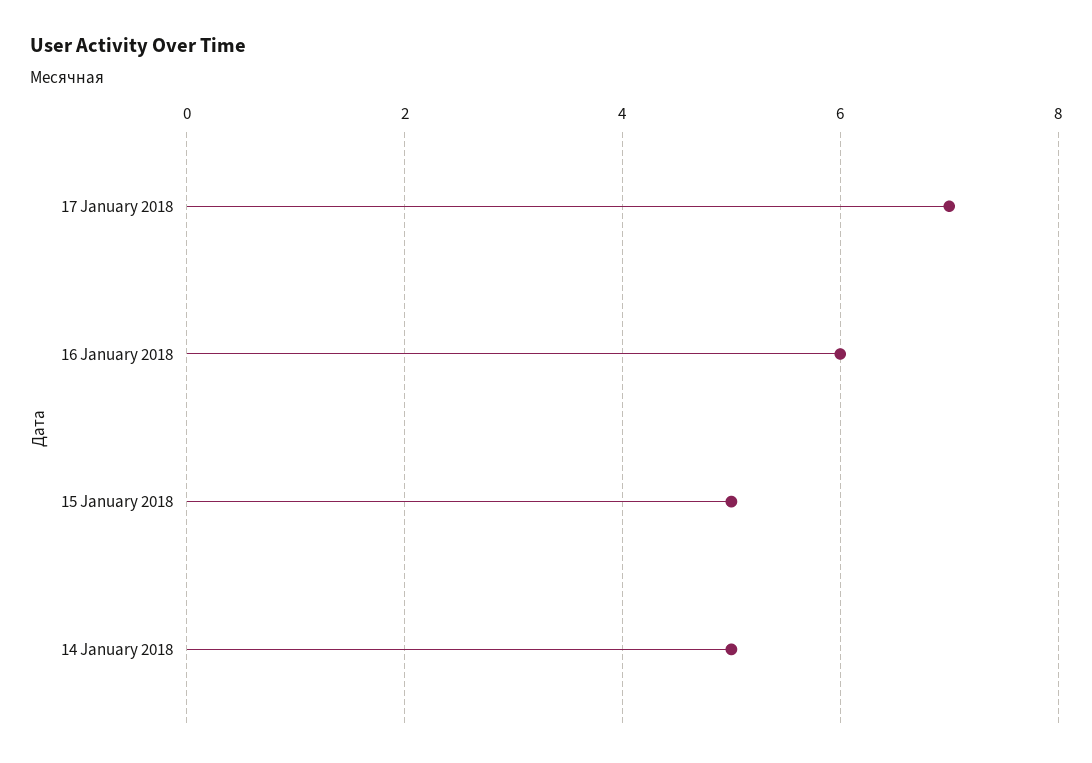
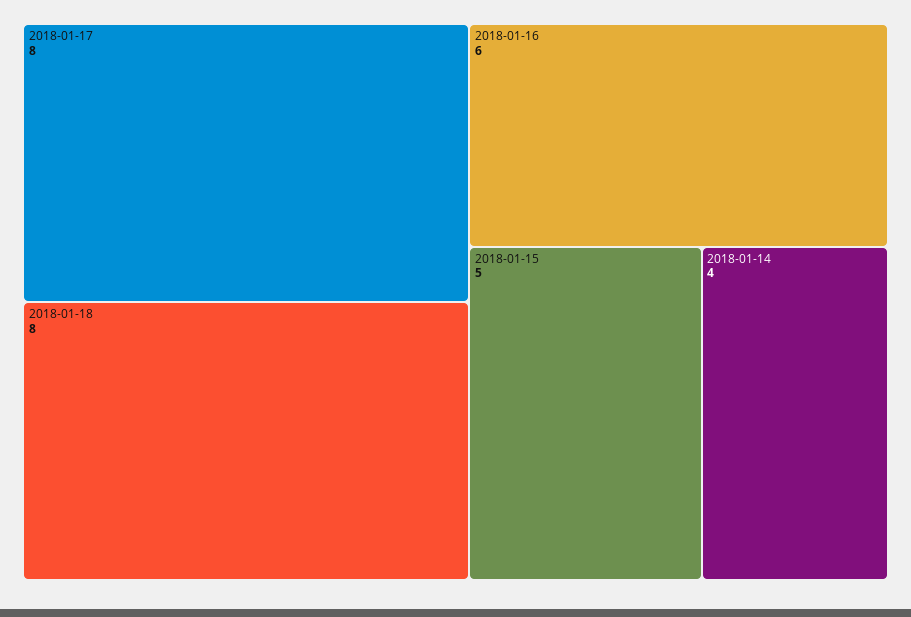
17 January 2018: 7 -> 8
14 January 2018: 5 -> 4
2018-01-18: none -> 8

